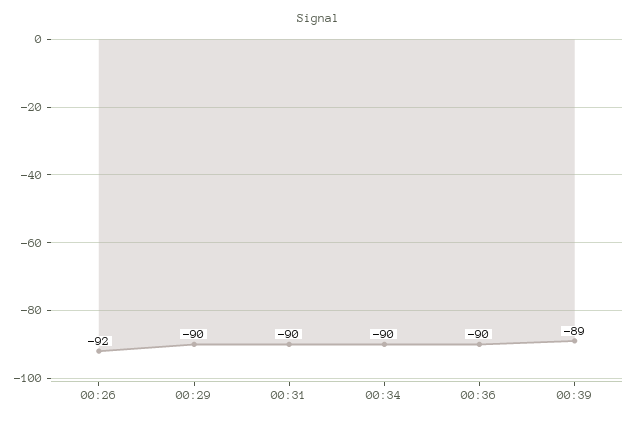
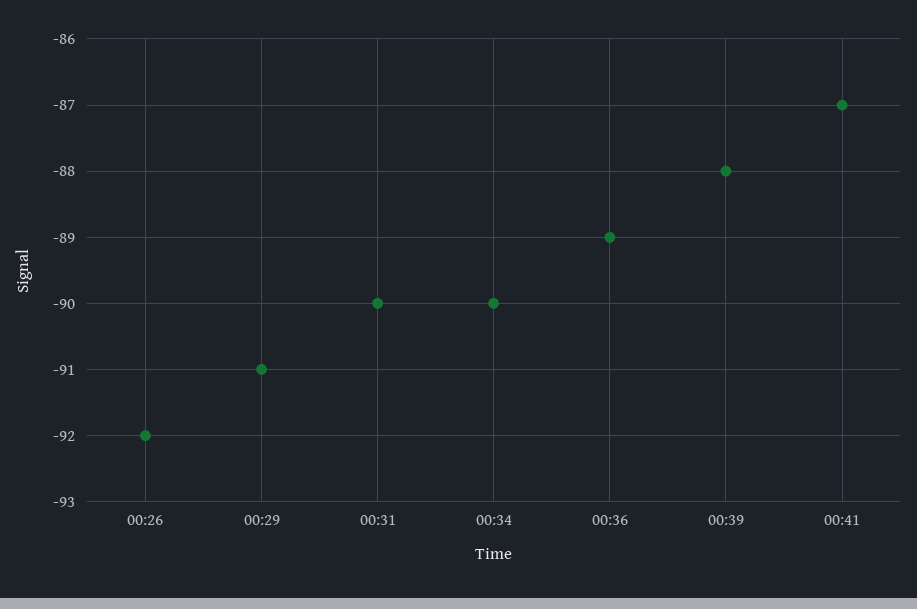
00:29: -90 -> -91
00:36: -90 -> -89
00:39: -89 -> -88
00:41: none -> -87

